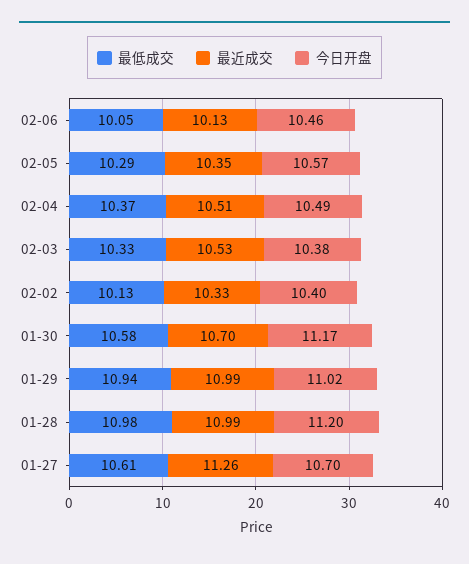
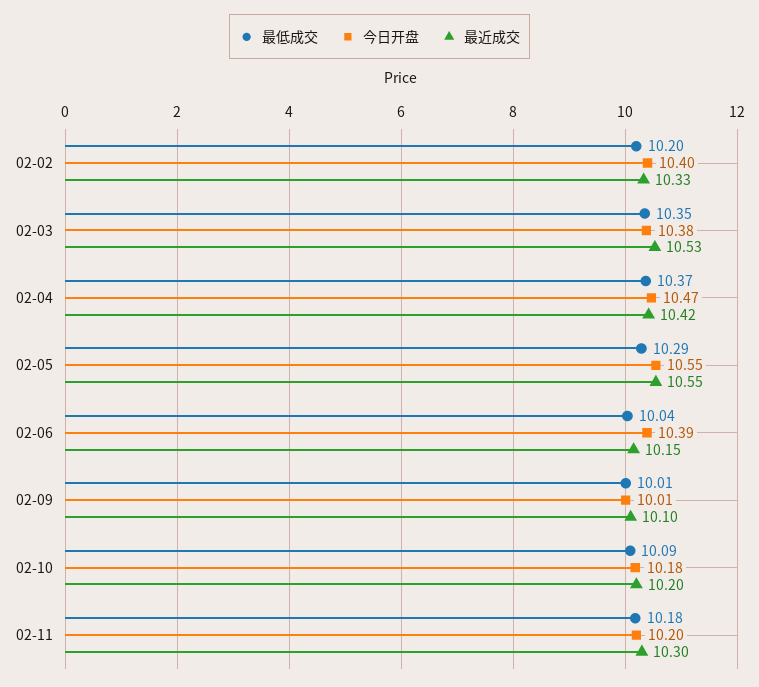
最低成交, 02-06: 10.05 -> 10.04
最近成交, 02-06: 10.13 -> 10.15
今日开盘, 02-06: 10.46 -> 10.39
最近成交, 02-05: 10.35 -> 10.55
今日开盘, 02-05: 10.57 -> 10.55
最近成交, 02-04: 10.51 -> 10.42
今日开盘, 02-04: 10.49 -> 10.47
最低成交, 02-03: 10.33 -> 10.35
最低成交, 02-02: 10.13 -> 10.2
最低成交, 01-30: 10.58 -> none
最近成交, 01-30: 10.7 -> none
今日开盘, 01-30: 11.17 -> none
最低成交, 01-29: 10.94 -> none
最近成交, 01-29: 10.99 -> none
今日开盘, 01-29: 11.02 -> none
最低成交, 01-28: 10.98 -> none
最近成交, 01-28: 10.99 -> none
今日开盘, 01-28: 11.2 -> none
最低成交, 01-27: 10.61 -> none
最近成交, 01-27: 11.26 -> none
今日开盘, 01-27: 10.7 -> none
最低成交, 02-09: none -> 10.01
今日开盘, 02-09: none -> 10.01
最近成交, 02-09: none -> 10.1
最低成交, 02-10: none -> 10.09
今日开盘, 02-10: none -> 10.18
最近成交, 02-10: none -> 10.2
最低成交, 02-11: none -> 10.18
今日开盘, 02-11: none -> 10.2
最近成交, 02-11: none -> 10.3

